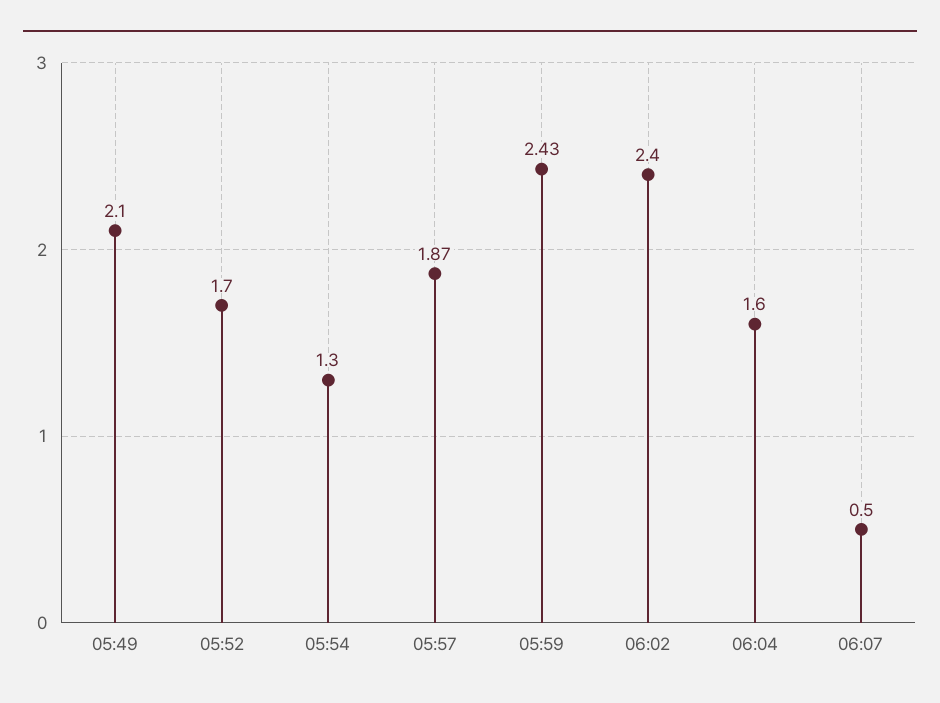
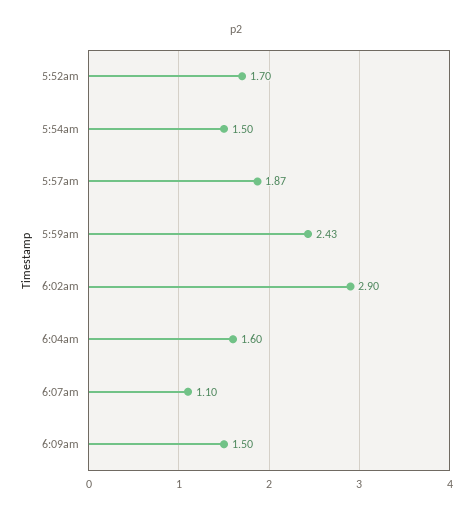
05:49: 2.1 -> none
05:54: 1.3 -> 1.5
06:02: 2.4 -> 2.9
06:07: 0.5 -> 1.1
6:09am: none -> 1.5

